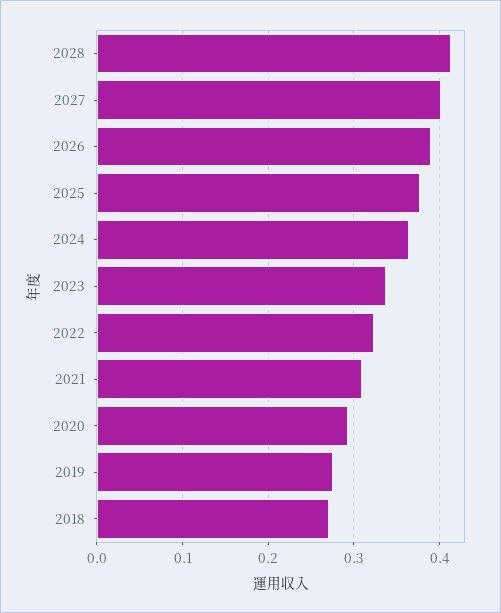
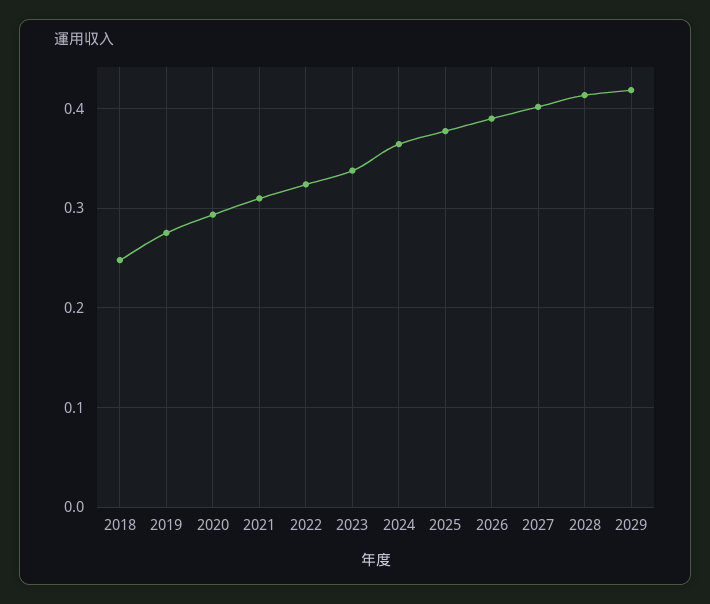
2018: 0.27 -> 0.25
2029: none -> 0.42

